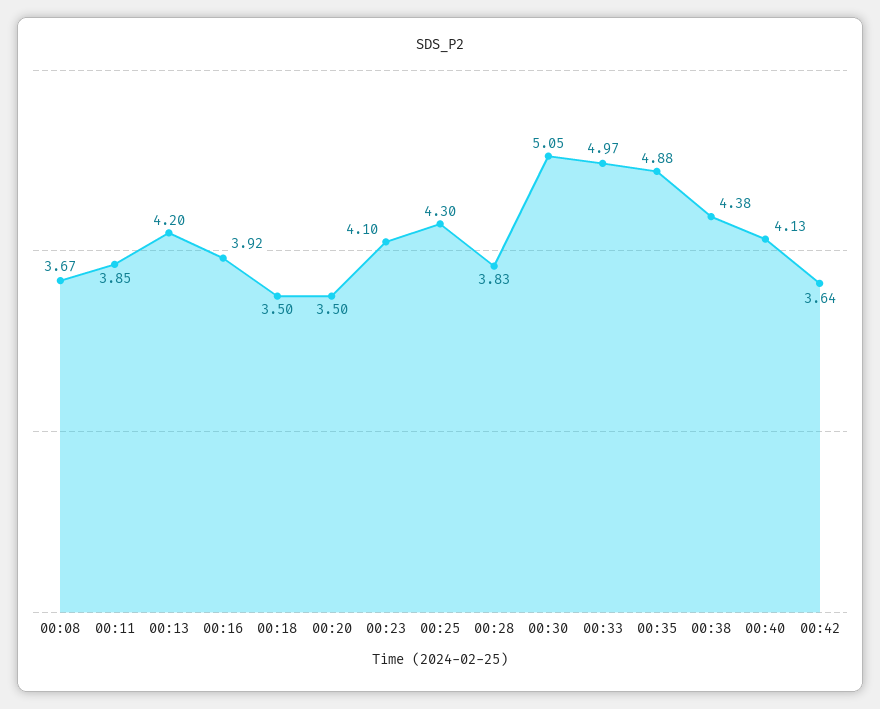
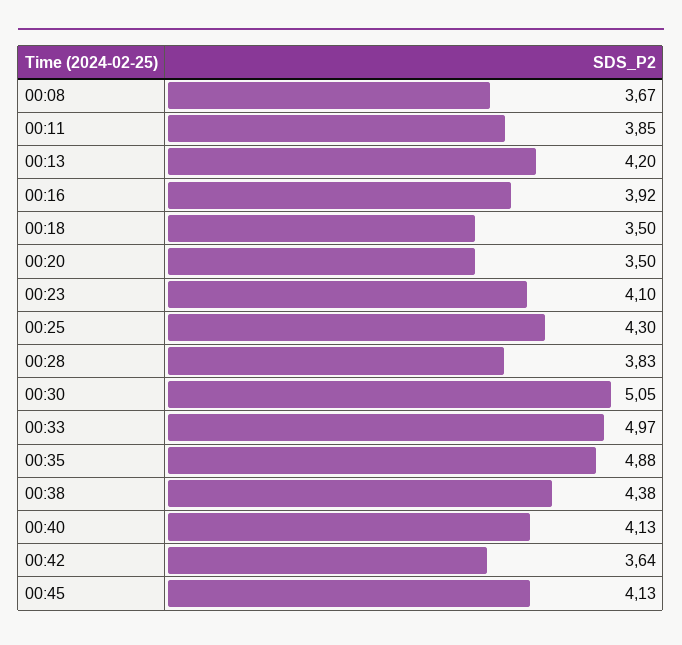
00:45: none -> 4.13

